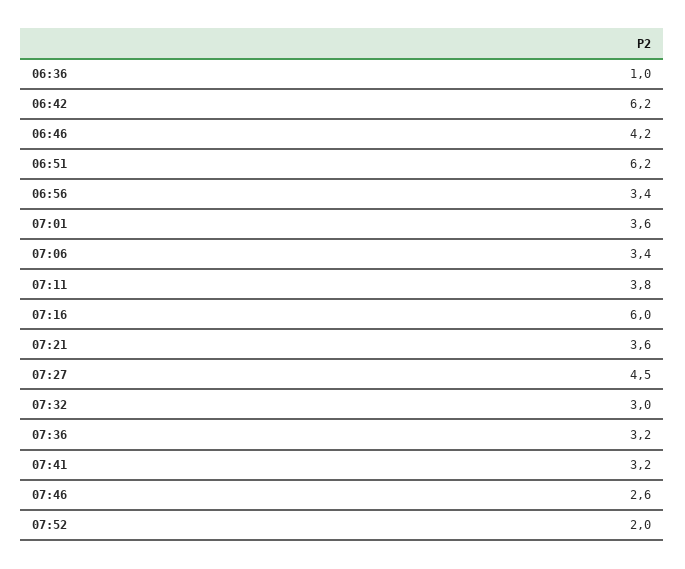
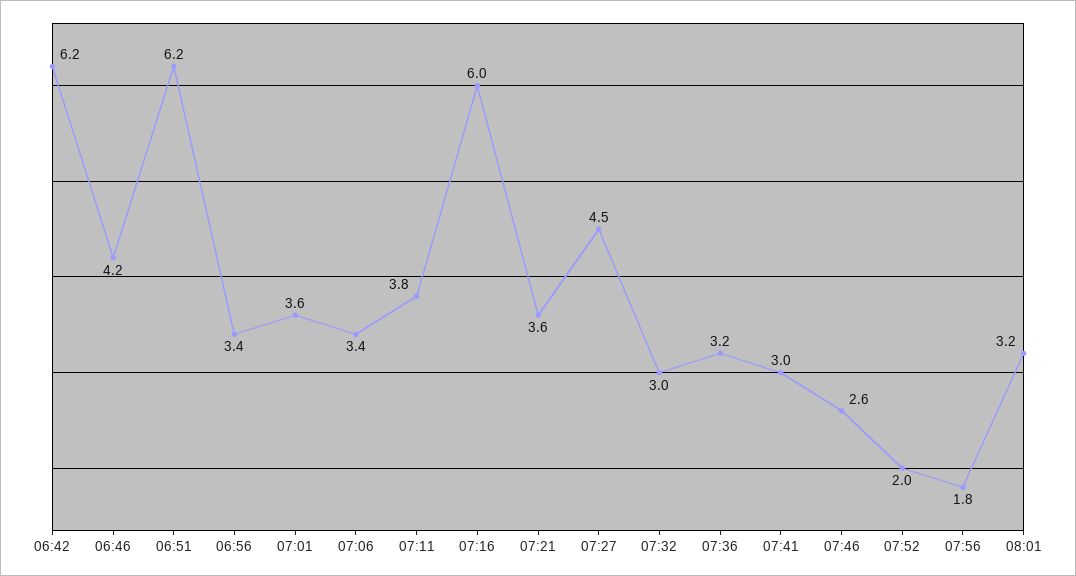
06:36: 1 -> none
07:41: 3.2 -> 3
07:56: none -> 1.8
08:01: none -> 3.2

